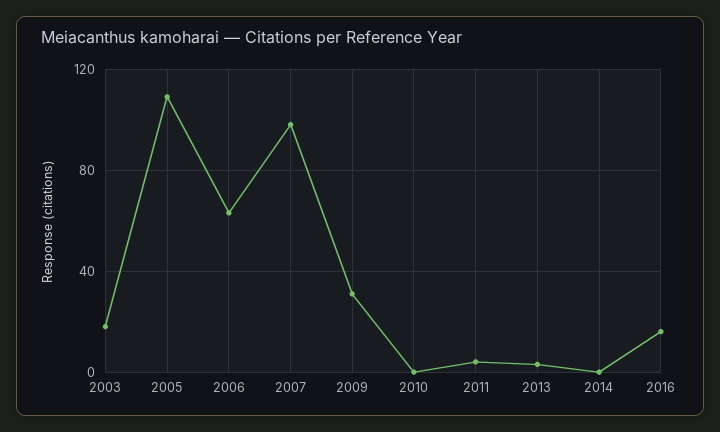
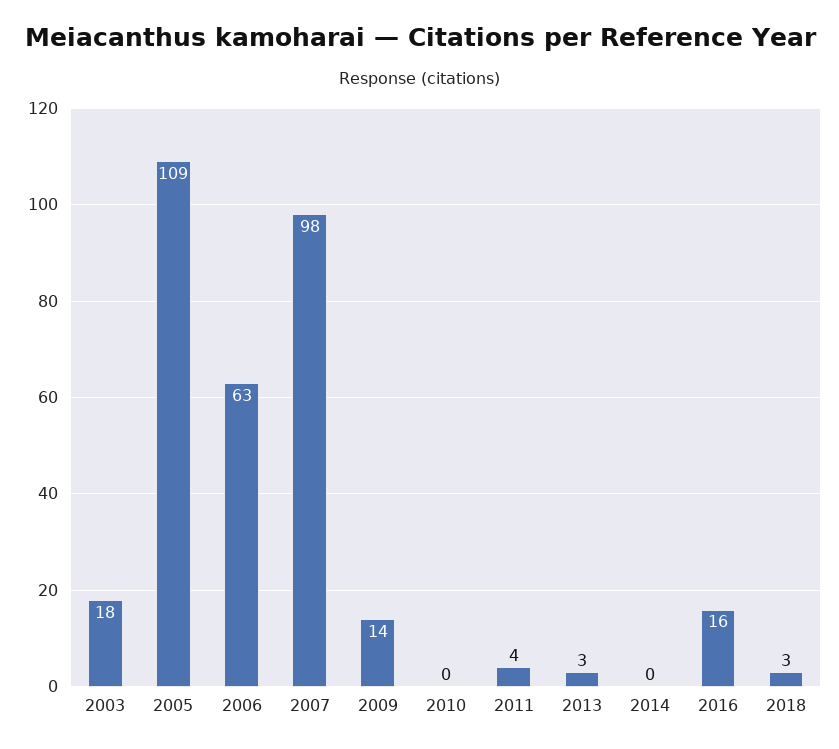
2009: 30 -> 14
2018: none -> 3

